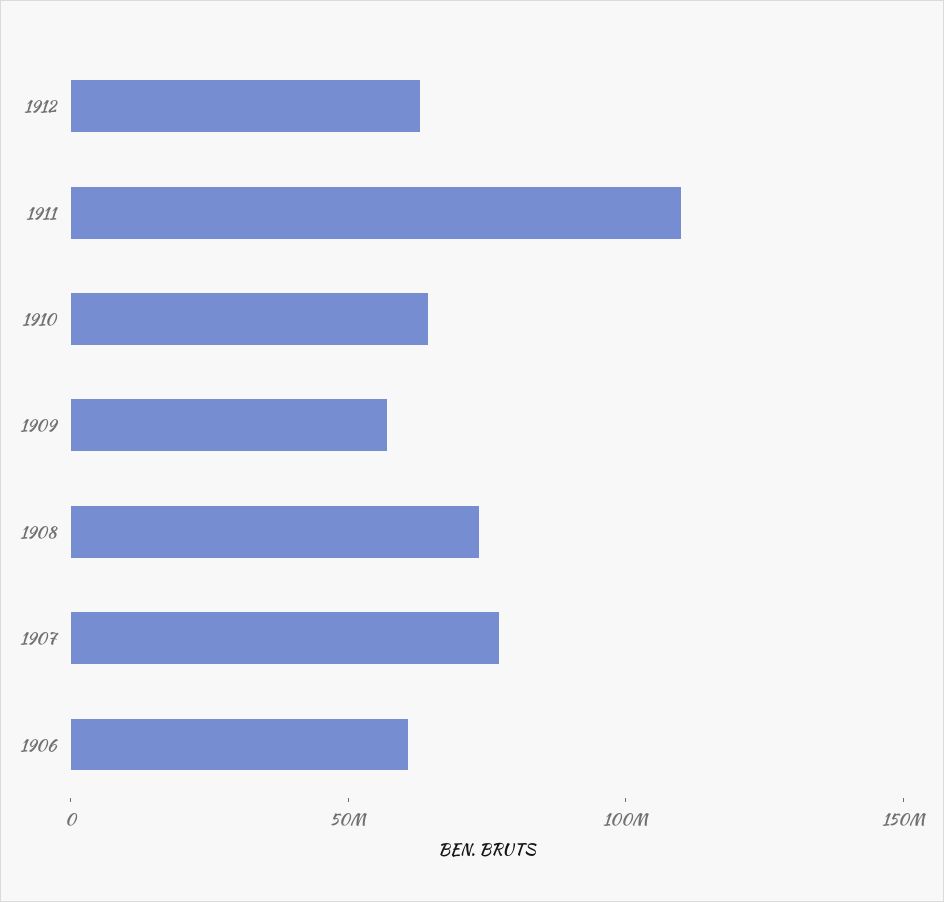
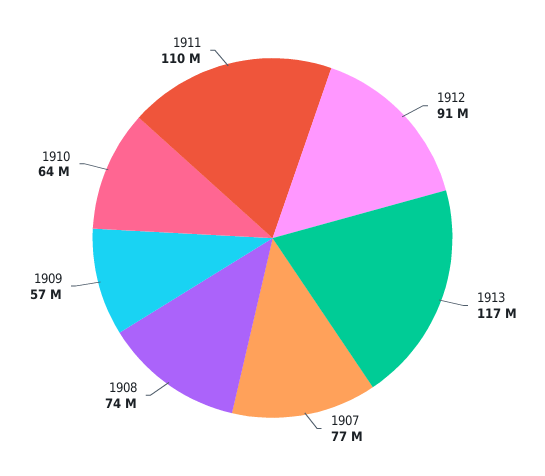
1912: 60000000 -> 91000000
1906: 60000000 -> none
1913: none -> 117000000

